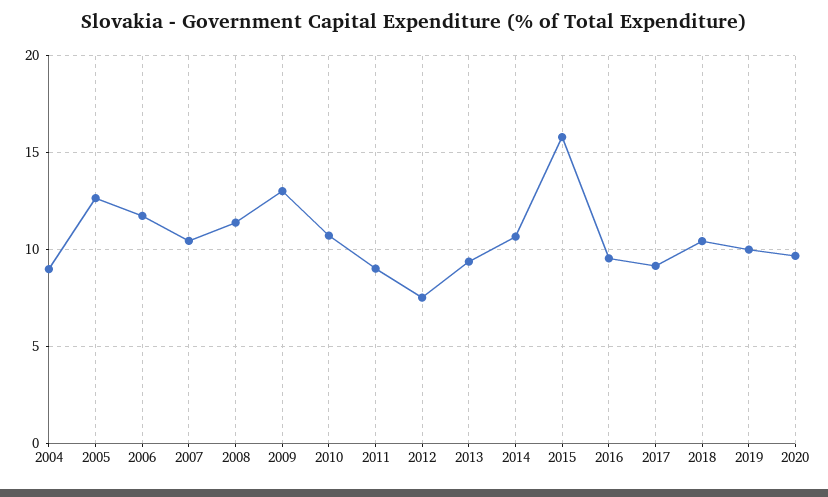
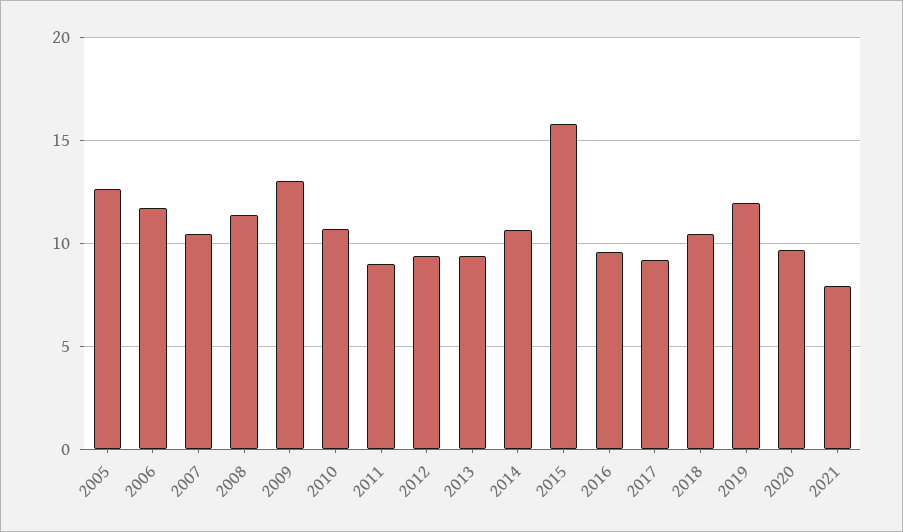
2004: 9 -> none
2012: 7.5 -> 9.5
2019: 10 -> 12
2021: none -> 8

